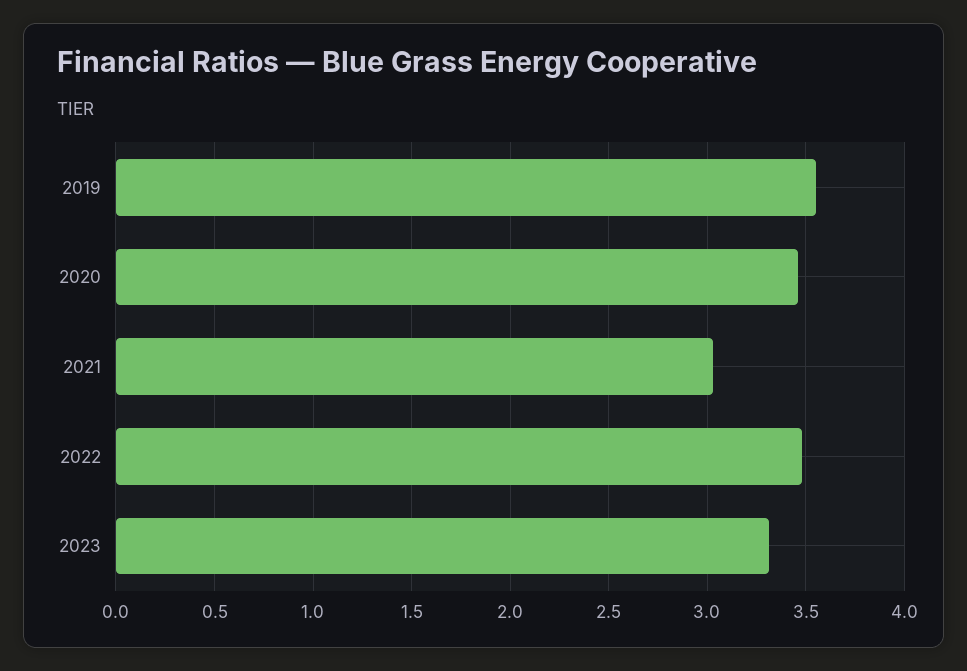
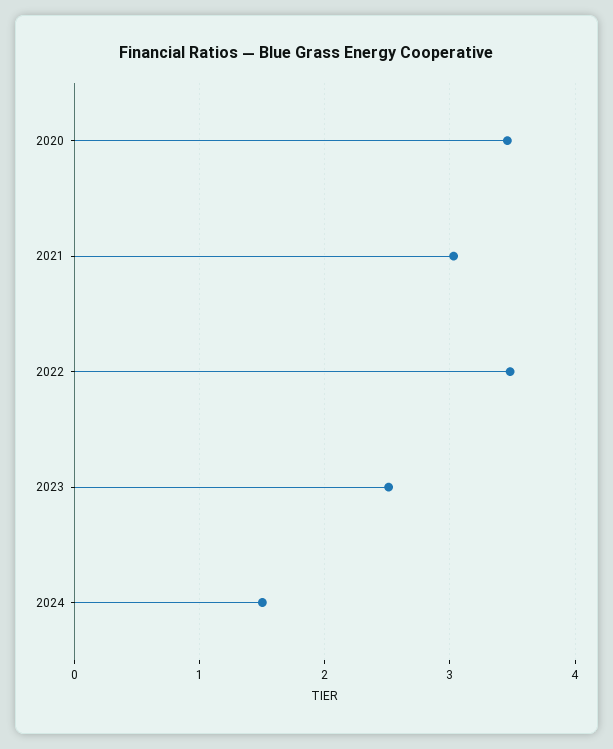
2019: 3.55 -> none
2023: 3.3 -> 2.5
2024: none -> 1.5

